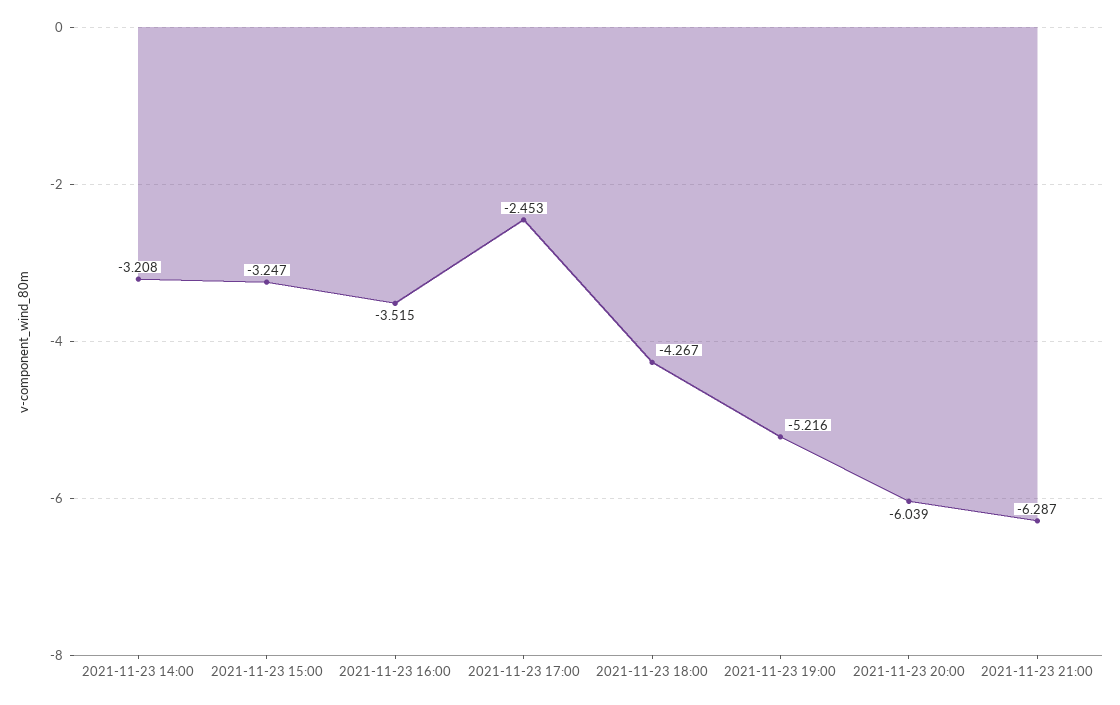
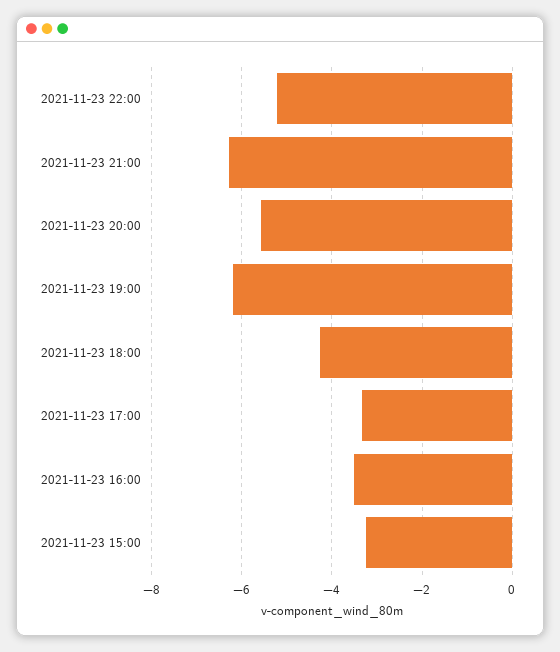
2021-11-23 14:00: -3.208 -> none
2021-11-23 17:00: -2.453 -> -3.4
2021-11-23 19:00: -5.216 -> -6.2
2021-11-23 20:00: -6.039 -> -5.6
2021-11-23 22:00: none -> -5.2

